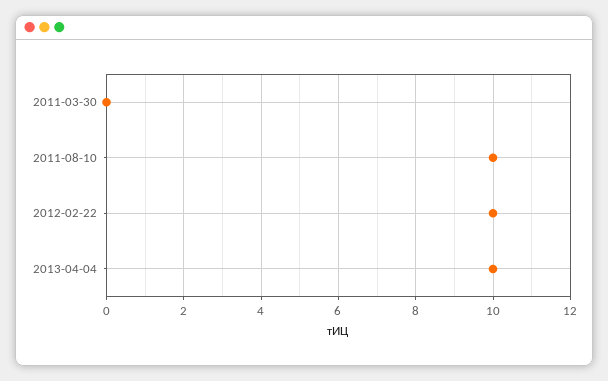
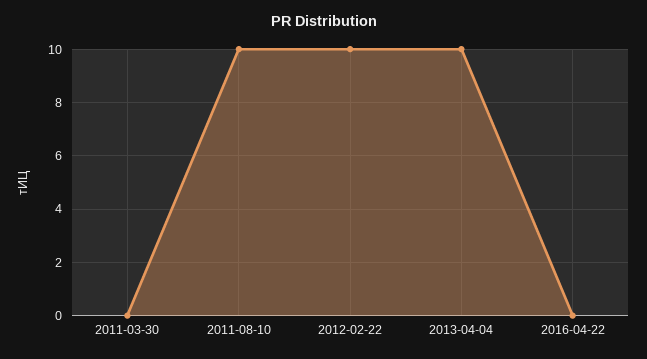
2016-04-22: none -> 0

